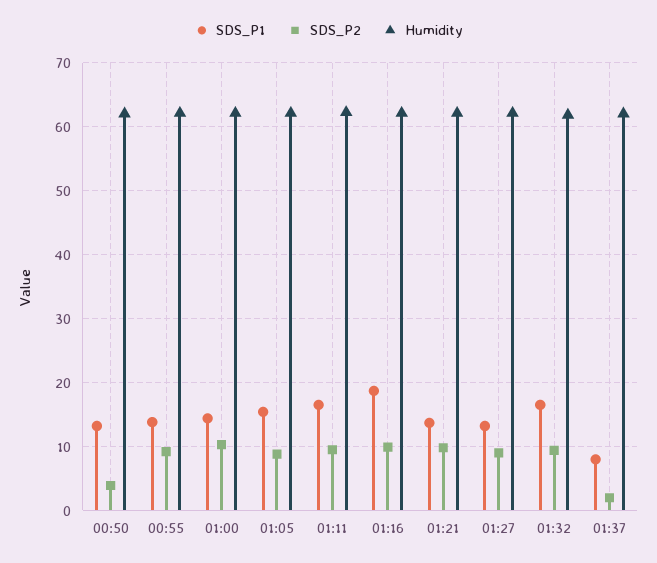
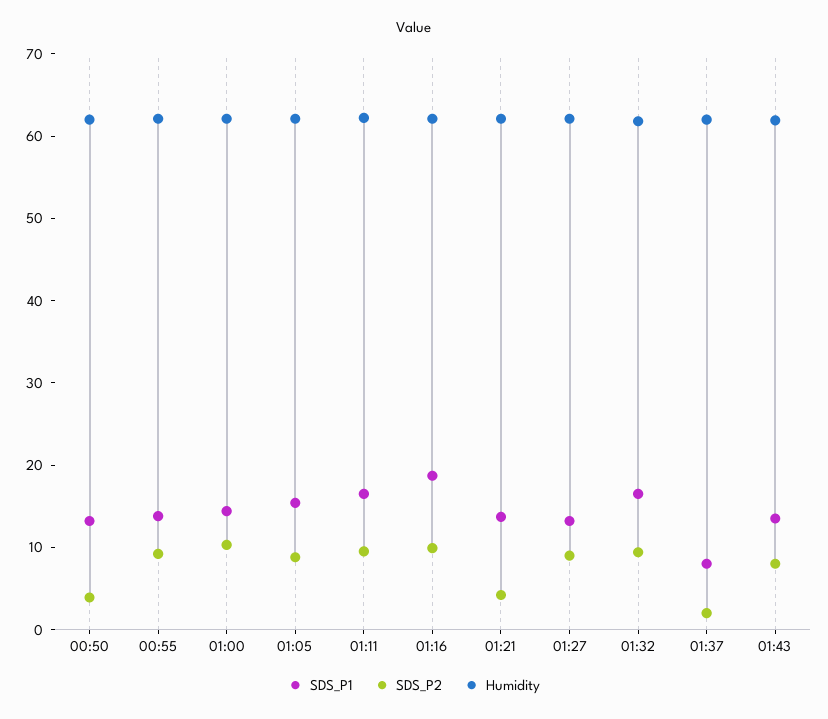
SDS_P2, 01:21: 10 -> 4
SDS_P1, 01:43: none -> 14
SDS_P2, 01:43: none -> 8
Humidity, 01:43: none -> 62

